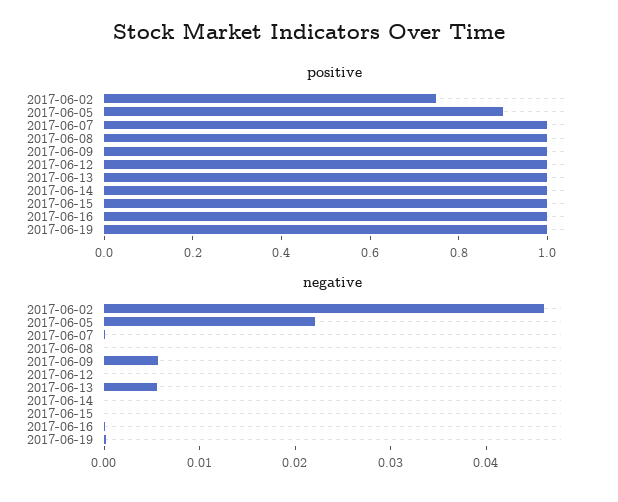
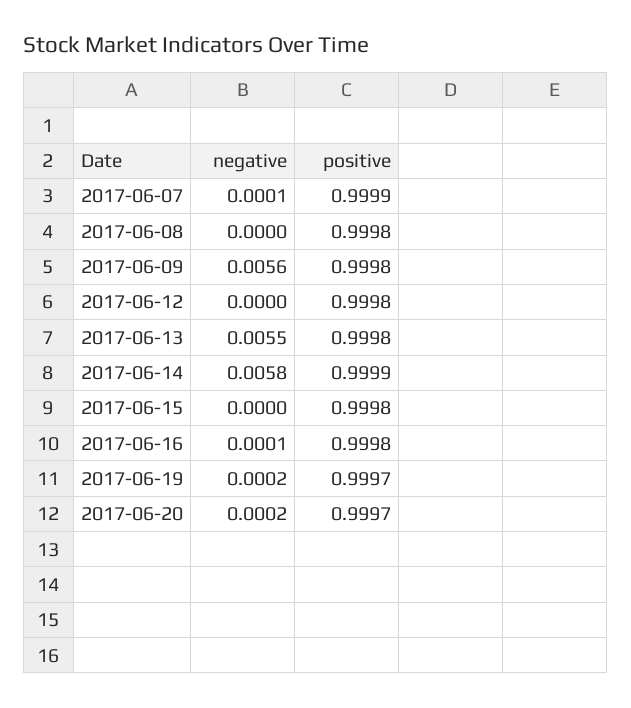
positive, 2017-06-02: 0.75 -> none
positive, 2017-06-05: 0.9 -> none
negative, 2017-06-02: 0.046 -> none
negative, 2017-06-05: 0.022 -> none
negative, 2017-06-14: 0 -> 0.0058
negative, 2017-06-20: none -> 0.0002
positive, 2017-06-20: none -> 0.9997

